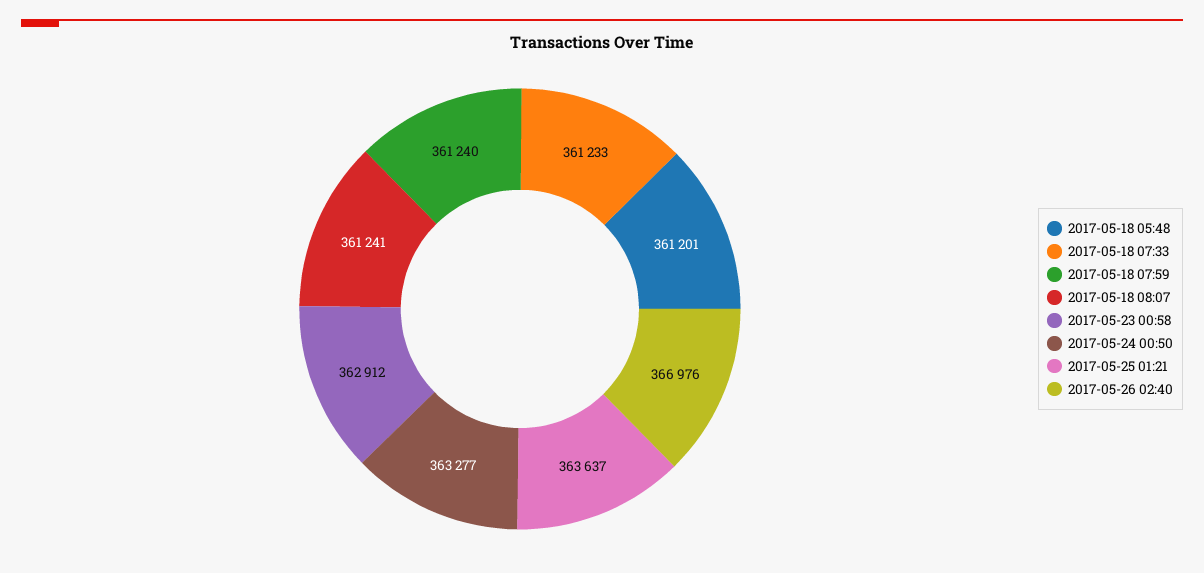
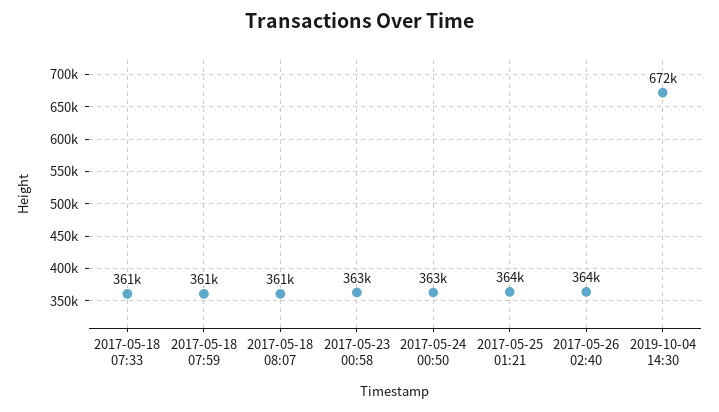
2017-05-18 05:48: 361201 -> none
2017-05-26 02:40: 366976 -> 364000
2019-10-04 14:30: none -> 672000

